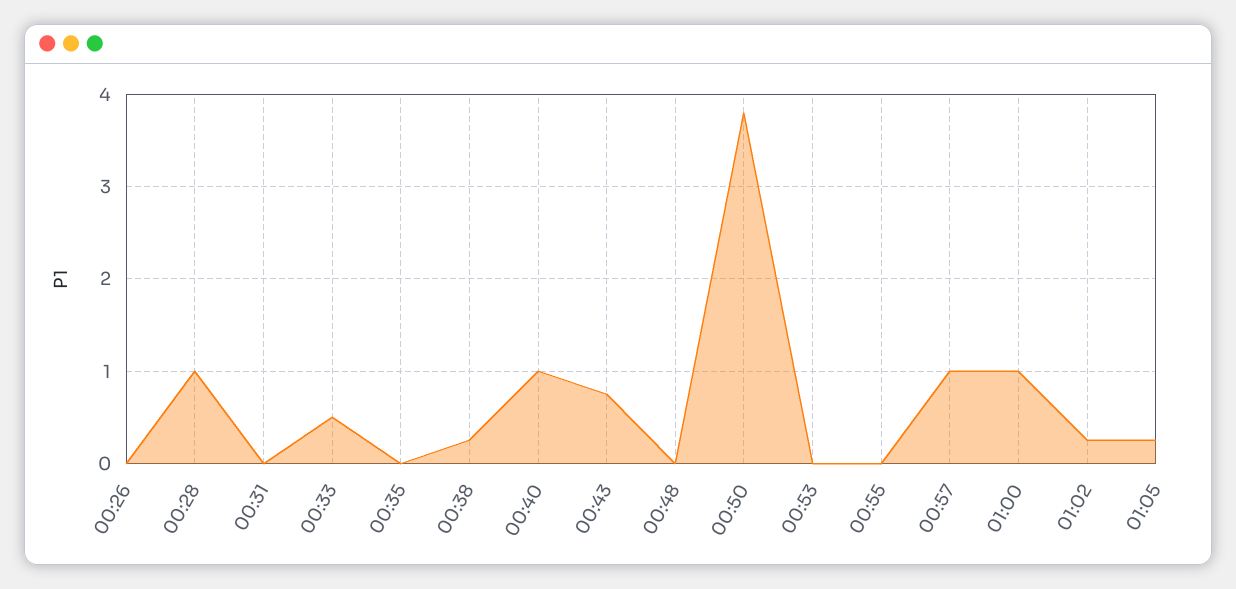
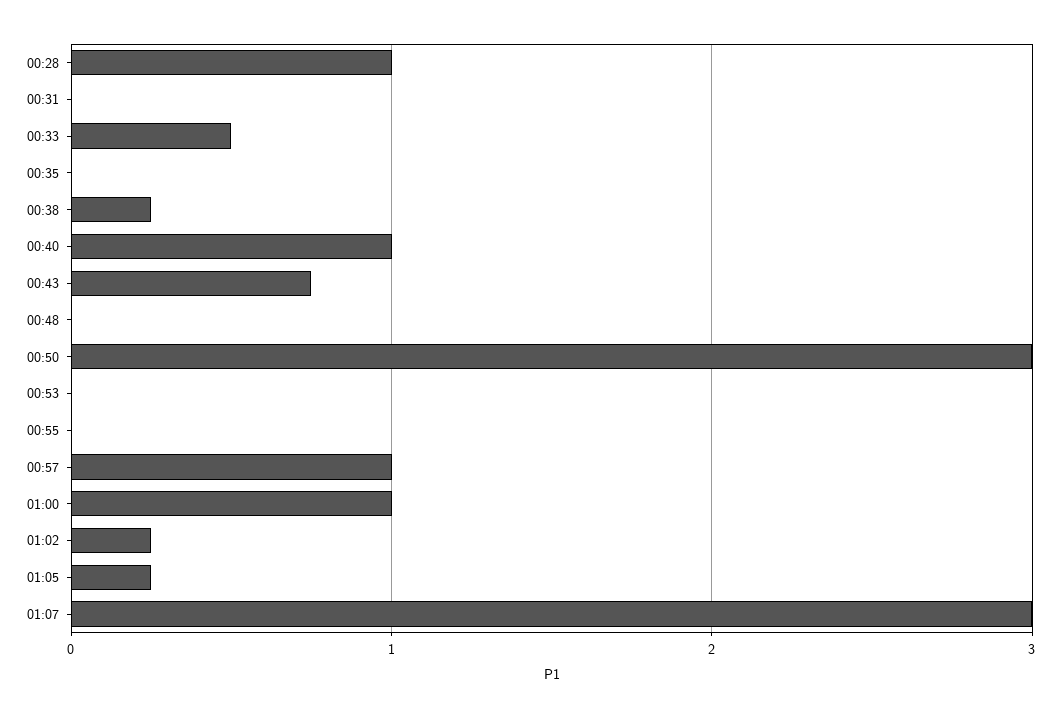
00:26: 0 -> none
00:50: 3.8 -> 3
01:07: none -> 3

